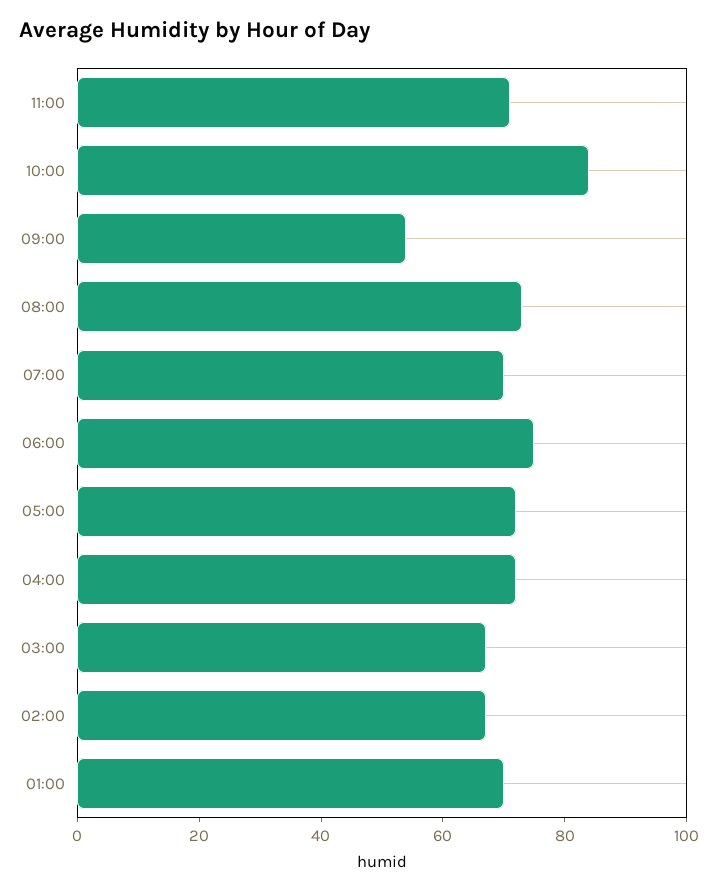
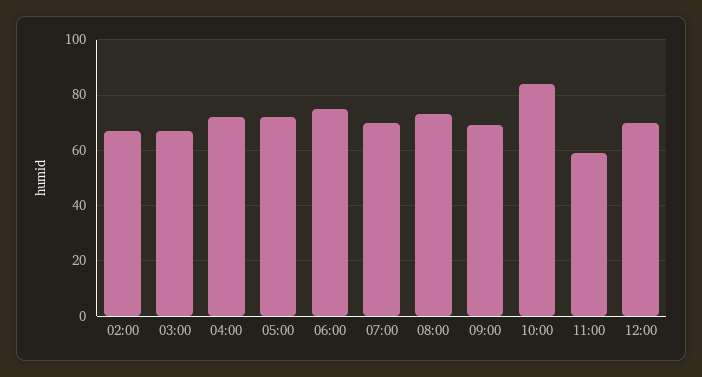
11:00: 70 -> 60
09:00: 55 -> 70
01:00: 70 -> none
12:00: none -> 70

